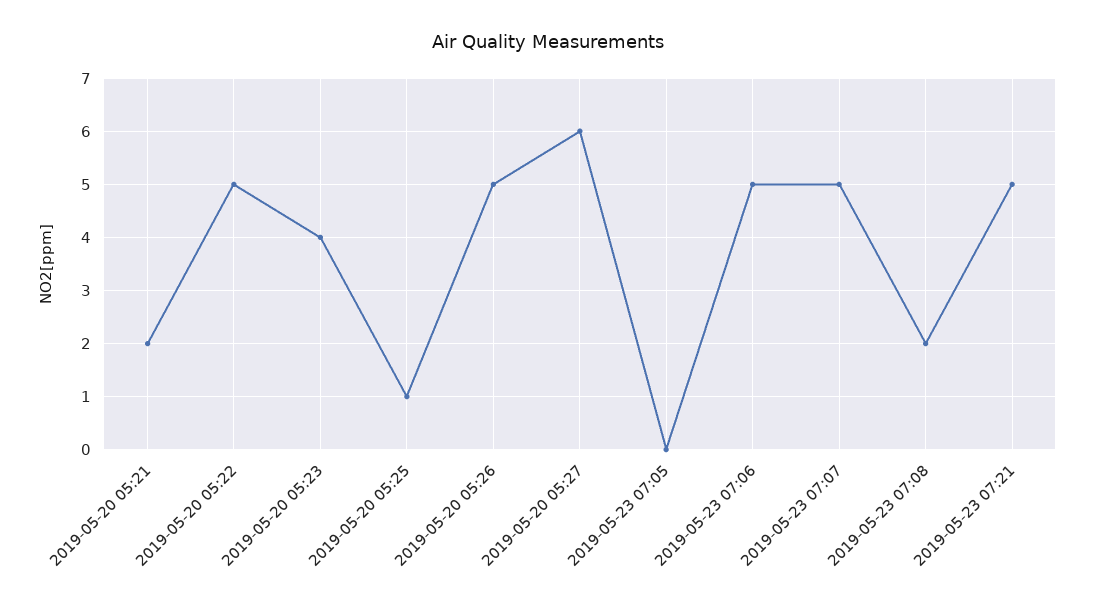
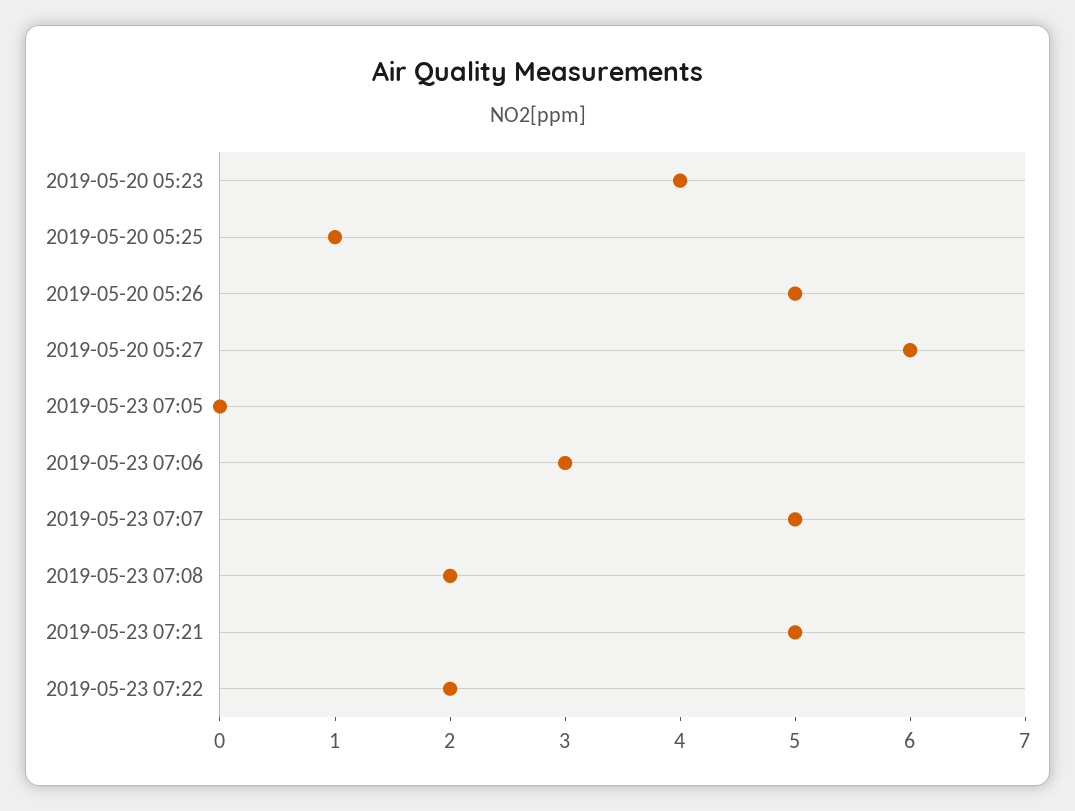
2019-05-20 05:21: 2 -> none
2019-05-20 05:22: 5 -> none
2019-05-23 07:06: 5 -> 3
2019-05-23 07:22: none -> 2

